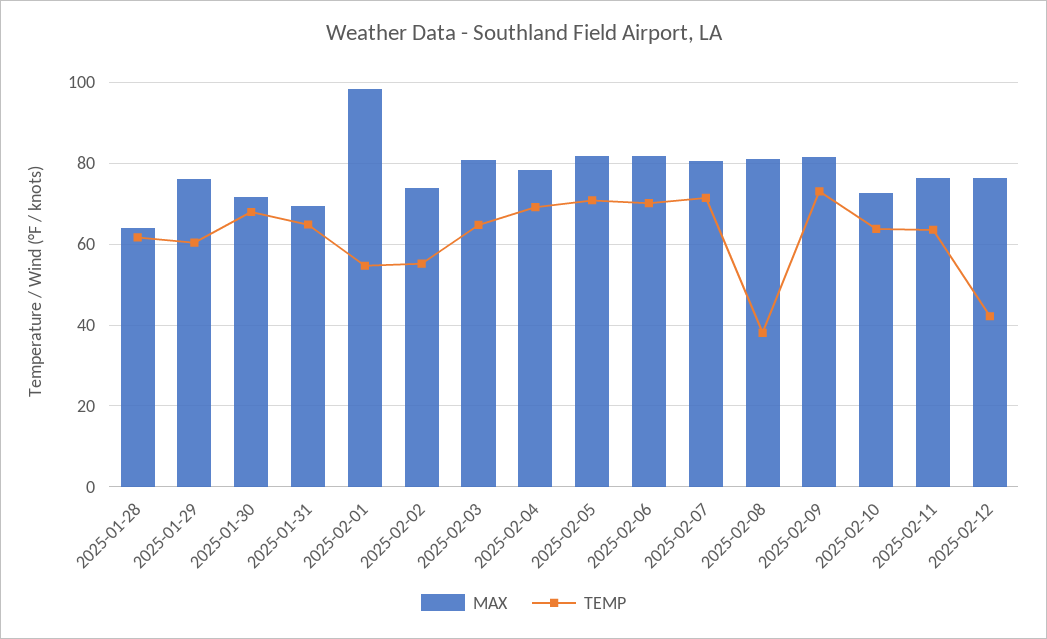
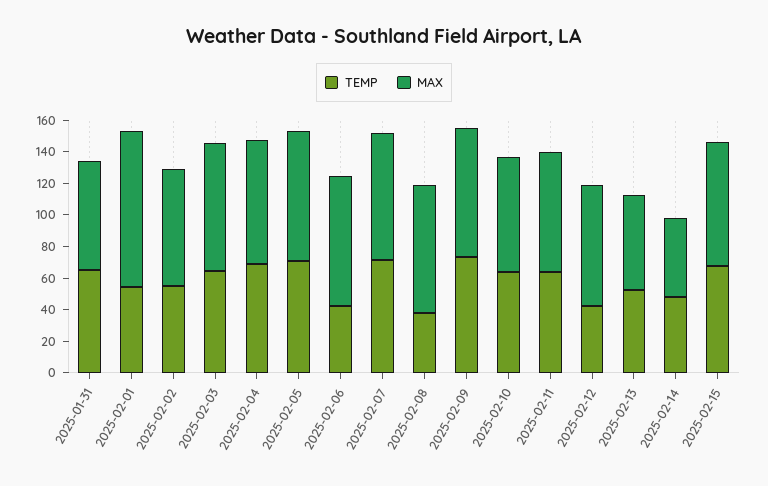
MAX, 2025-01-28: 64 -> none
TEMP, 2025-01-28: 62 -> none
MAX, 2025-01-29: 76 -> none
TEMP, 2025-01-29: 60 -> none
MAX, 2025-01-30: 72 -> none
TEMP, 2025-01-30: 68 -> none
TEMP, 2025-02-06: 70 -> 40
TEMP, 2025-02-13: none -> 50
MAX, 2025-02-13: none -> 60
TEMP, 2025-02-14: none -> 50
MAX, 2025-02-14: none -> 50
TEMP, 2025-02-15: none -> 70
MAX, 2025-02-15: none -> 80

